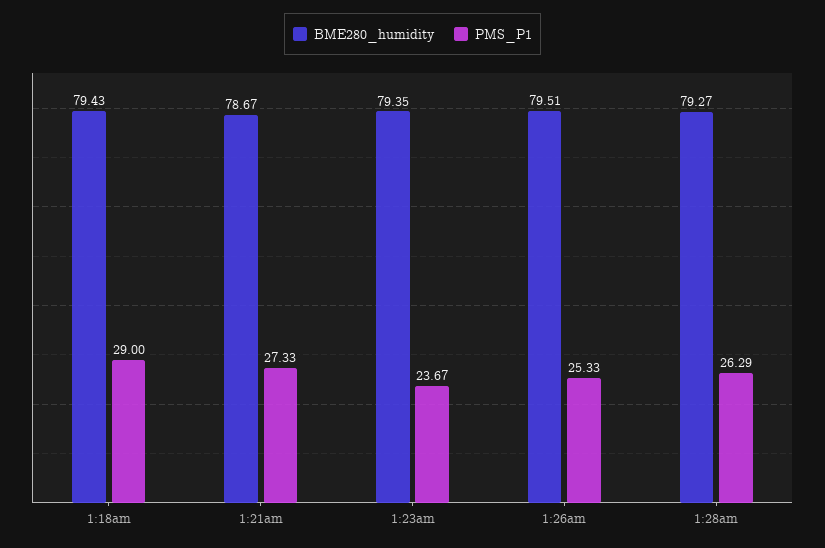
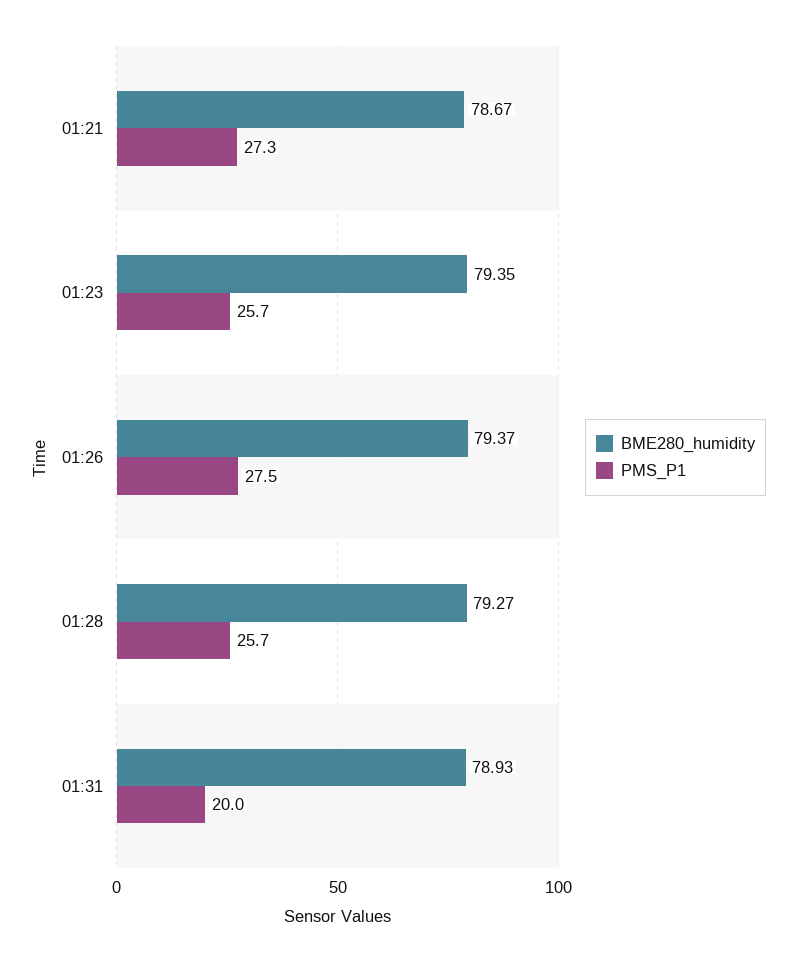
BME280_humidity, 1:18am: 79.43 -> none
PMS_P1, 1:18am: 29 -> none
PMS_P1, 1:23am: 23.67 -> 25.7
BME280_humidity, 1:26am: 79.51 -> 79.37
PMS_P1, 1:26am: 25.33 -> 27.5
PMS_P1, 1:28am: 26.29 -> 25.7
BME280_humidity, 01:31: none -> 78.93
PMS_P1, 01:31: none -> 20

